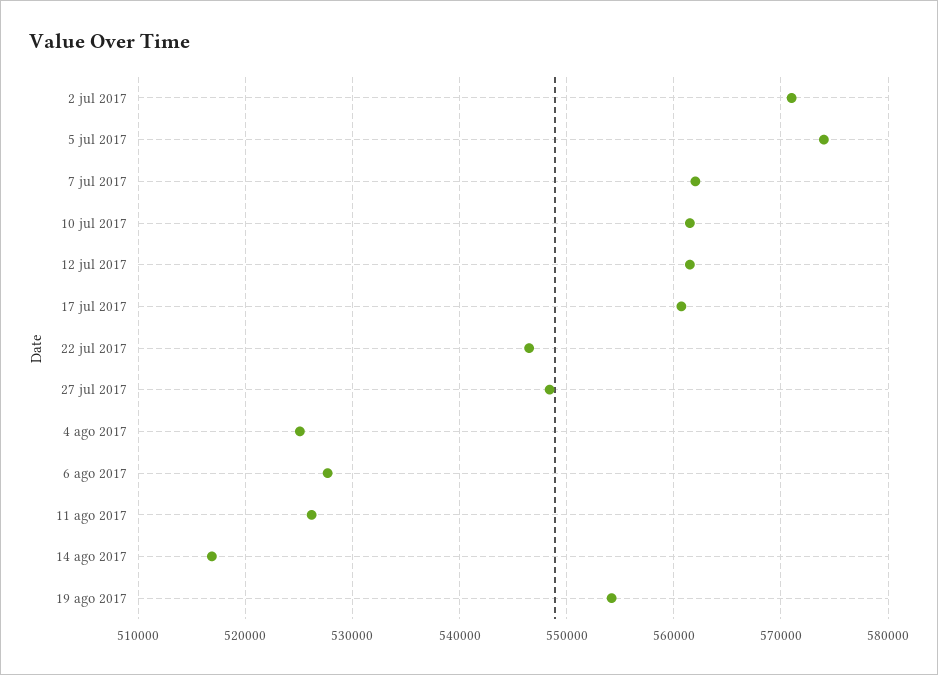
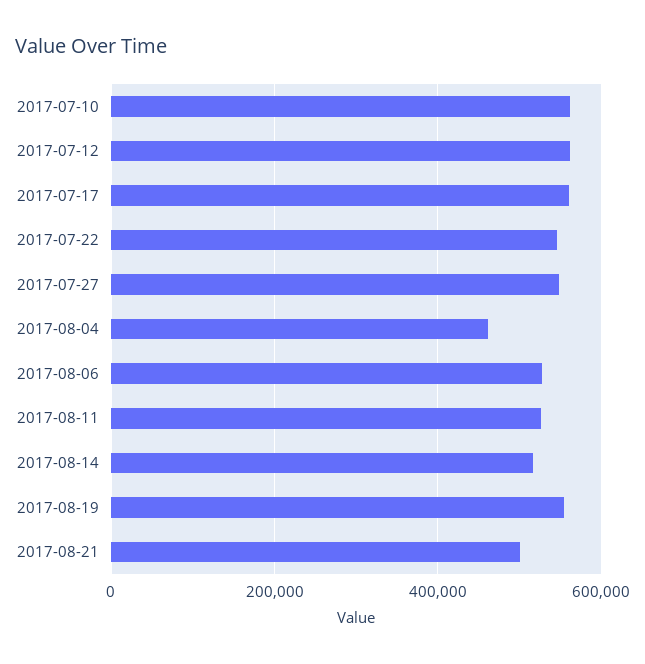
2 jul 2017: 571000 -> none
5 jul 2017: 574000 -> none
7 jul 2017: 562000 -> none
4 ago 2017: 525000 -> 460000
2017-08-21: none -> 500000

